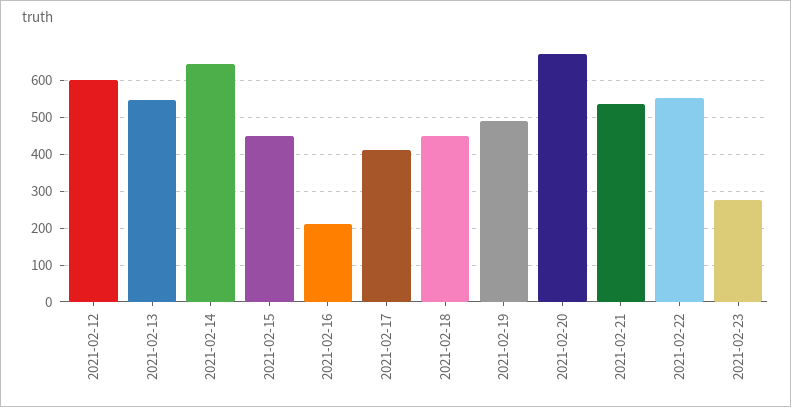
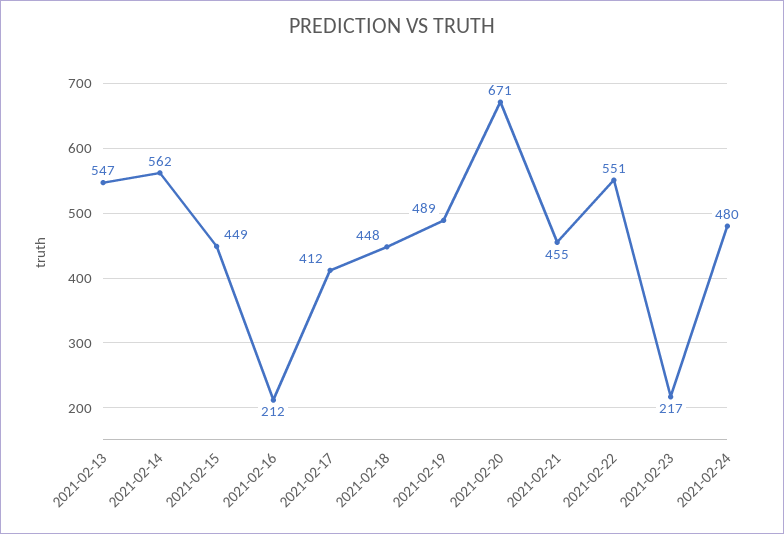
2021-02-12: 600 -> none
2021-02-14: 640 -> 562
2021-02-21: 540 -> 455
2021-02-23: 280 -> 217
2021-02-24: none -> 480

